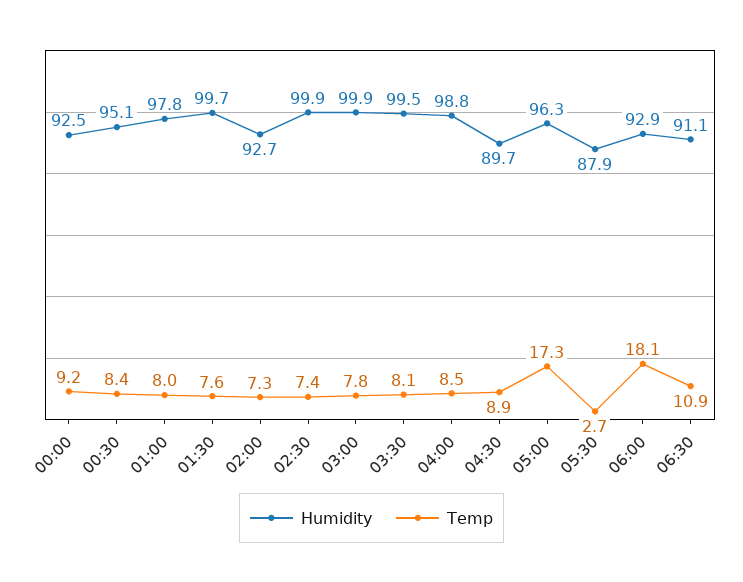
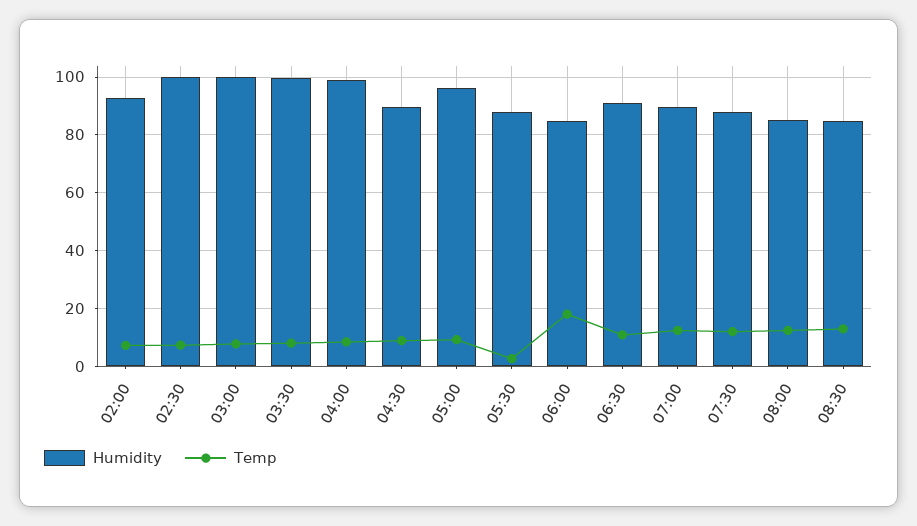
Humidity, 00:00: 92.5 -> none
Temp, 00:00: 9.2 -> none
Humidity, 00:30: 95.1 -> none
Temp, 00:30: 8.4 -> none
Humidity, 01:00: 97.8 -> none
Temp, 01:00: 8 -> none
Humidity, 01:30: 99.7 -> none
Temp, 01:30: 7.6 -> none
Temp, 05:00: 17.3 -> 10
Humidity, 06:00: 92.9 -> 85
Humidity, 07:00: none -> 90
Temp, 07:00: none -> 12.5
Humidity, 07:30: none -> 87.5
Temp, 07:30: none -> 12.5
Humidity, 08:00: none -> 85
Temp, 08:00: none -> 12.5
Humidity, 08:30: none -> 85
Temp, 08:30: none -> 12.5

